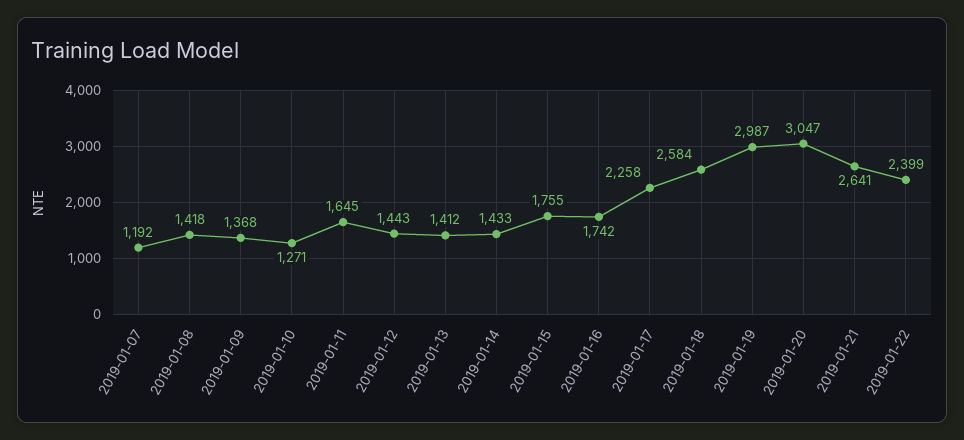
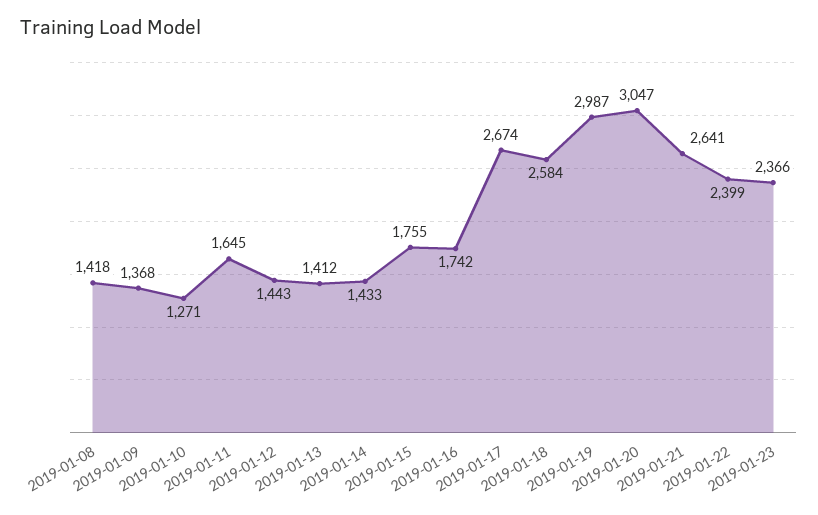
2019-01-07: 1192 -> none
2019-01-17: 2258 -> 2674
2019-01-23: none -> 2366

